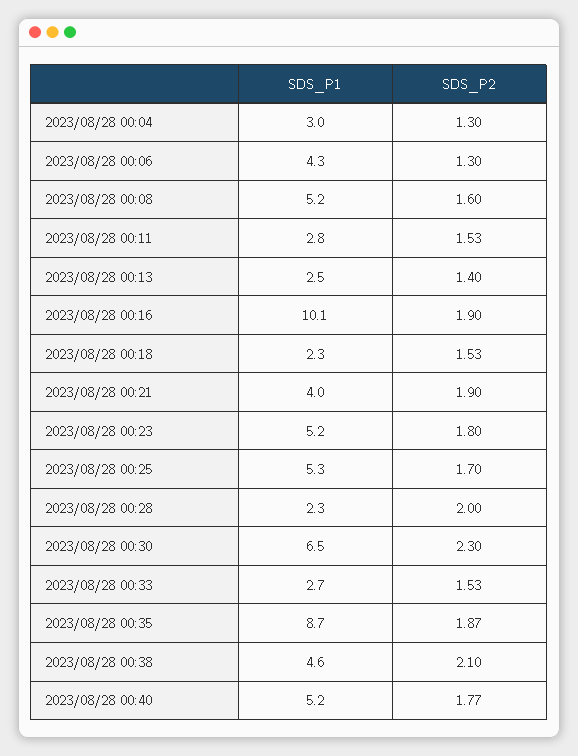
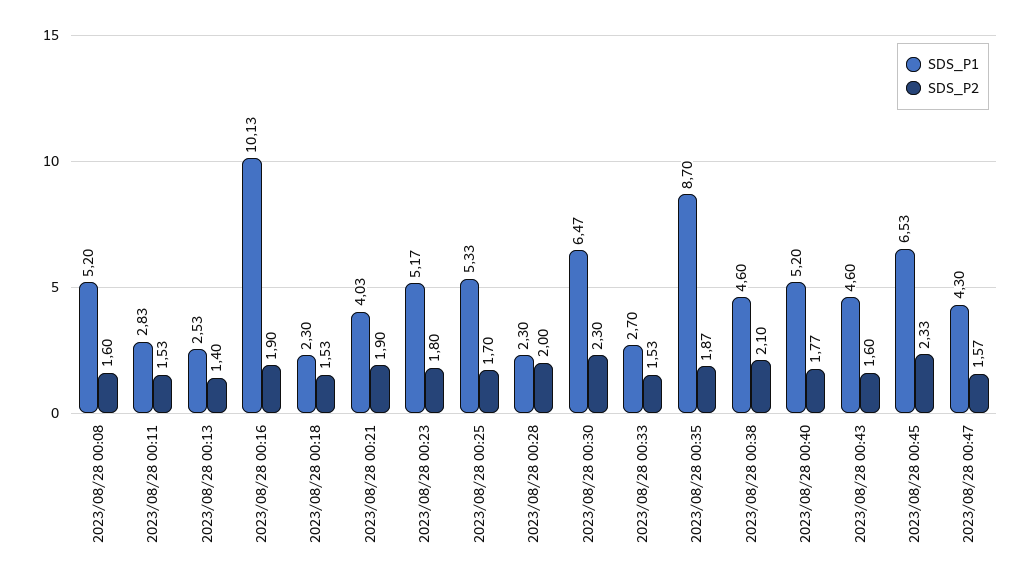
SDS_P1, 2023/08/28 00:04: 3 -> none
SDS_P2, 2023/08/28 00:04: 1.3 -> none
SDS_P1, 2023/08/28 00:06: 4.3 -> none
SDS_P2, 2023/08/28 00:06: 1.3 -> none
SDS_P1, 2023/08/28 00:43: none -> 4.6
SDS_P2, 2023/08/28 00:43: none -> 1.6
SDS_P1, 2023/08/28 00:45: none -> 6.53
SDS_P2, 2023/08/28 00:45: none -> 2.33
SDS_P1, 2023/08/28 00:47: none -> 4.3
SDS_P2, 2023/08/28 00:47: none -> 1.57

